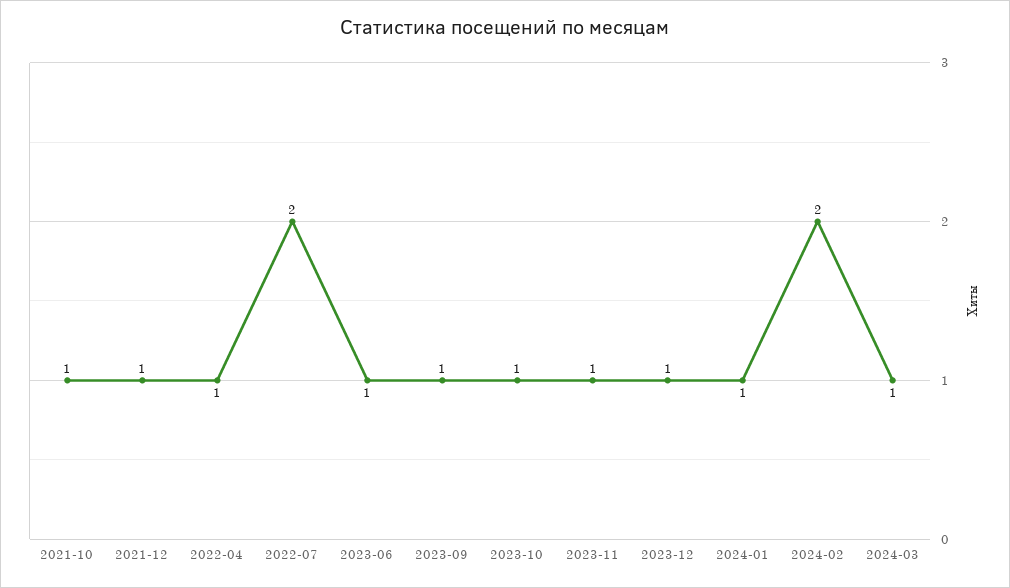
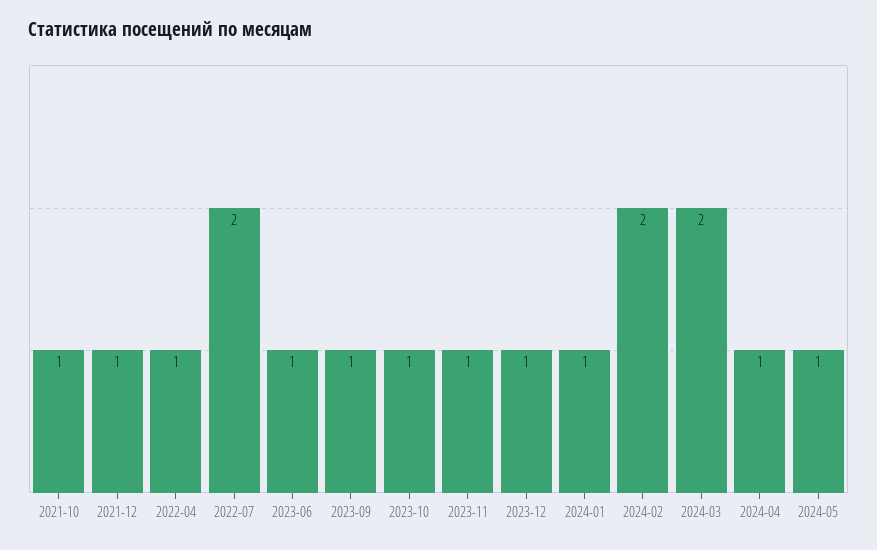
2024-03: 1 -> 2
2024-04: none -> 1
2024-05: none -> 1

